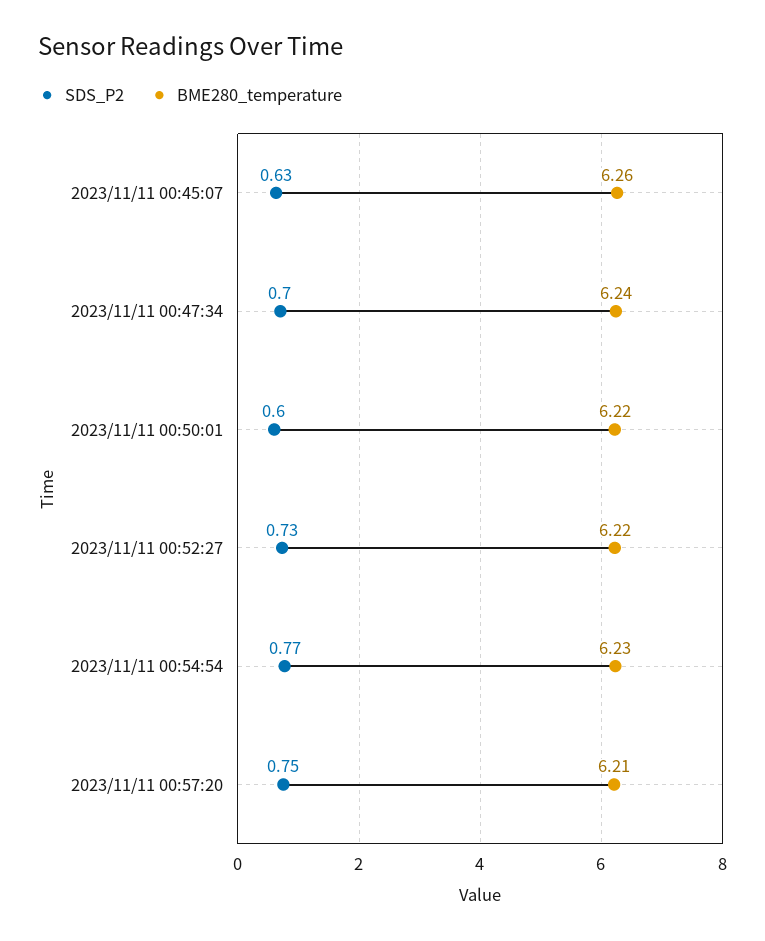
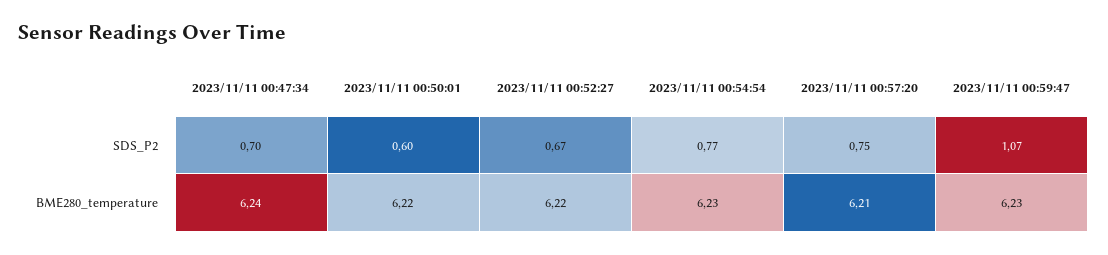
SDS_P2, 2023/11/11 00:45:07: 0.63 -> none
BME280_temperature, 2023/11/11 00:45:07: 6.26 -> none
SDS_P2, 2023/11/11 00:52:27: 0.73 -> 0.67
SDS_P2, 2023/11/11 00:59:47: none -> 1.07
BME280_temperature, 2023/11/11 00:59:47: none -> 6.23

